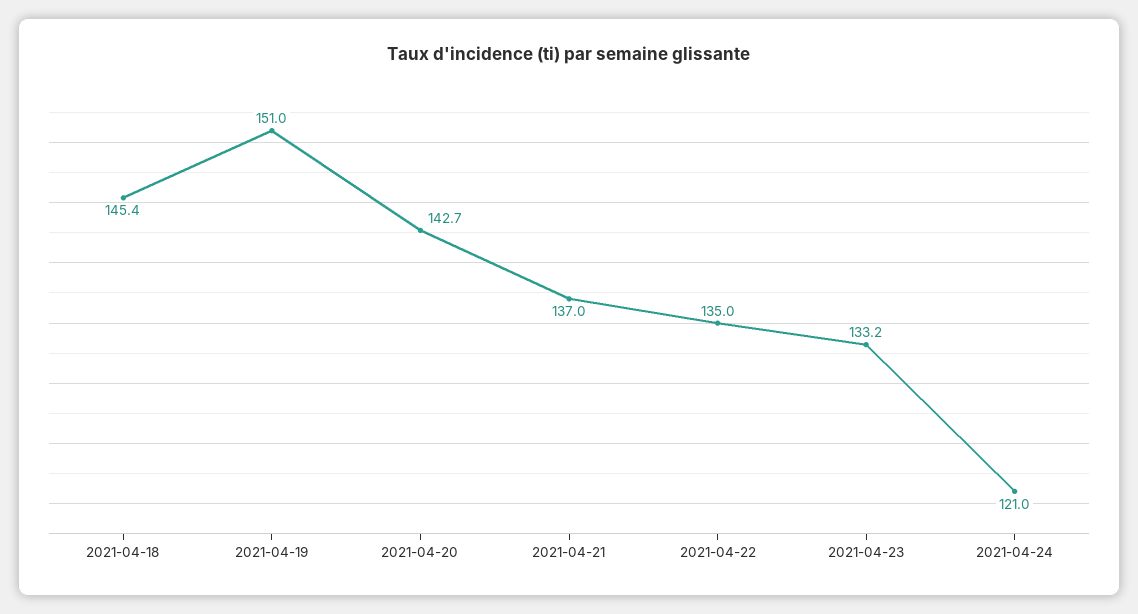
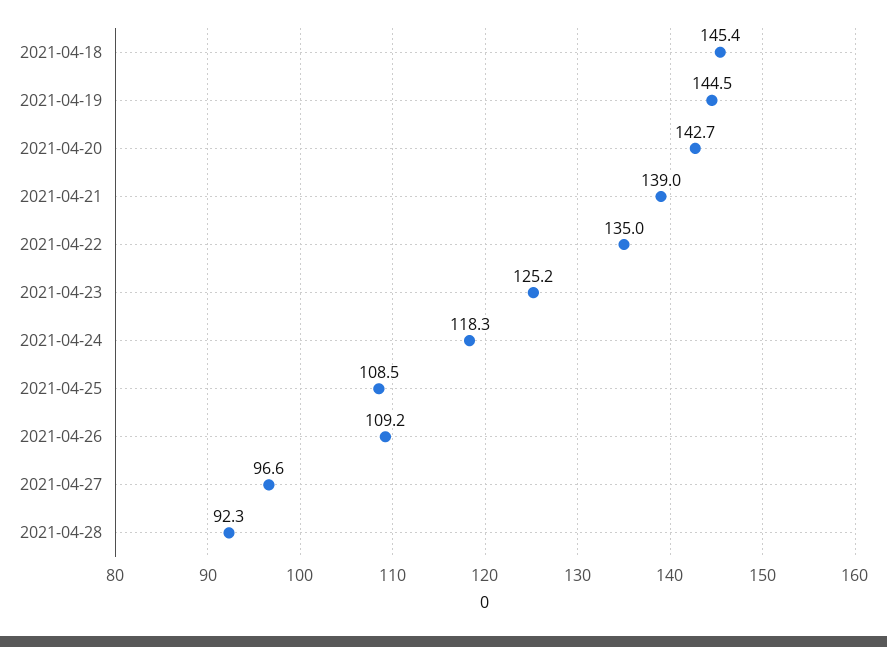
2021-04-19: 151 -> 144.5
2021-04-21: 137 -> 139
2021-04-23: 133.2 -> 125.2
2021-04-24: 121 -> 118.3
2021-04-25: none -> 108.5
2021-04-26: none -> 109.2
2021-04-27: none -> 96.6
2021-04-28: none -> 92.3

